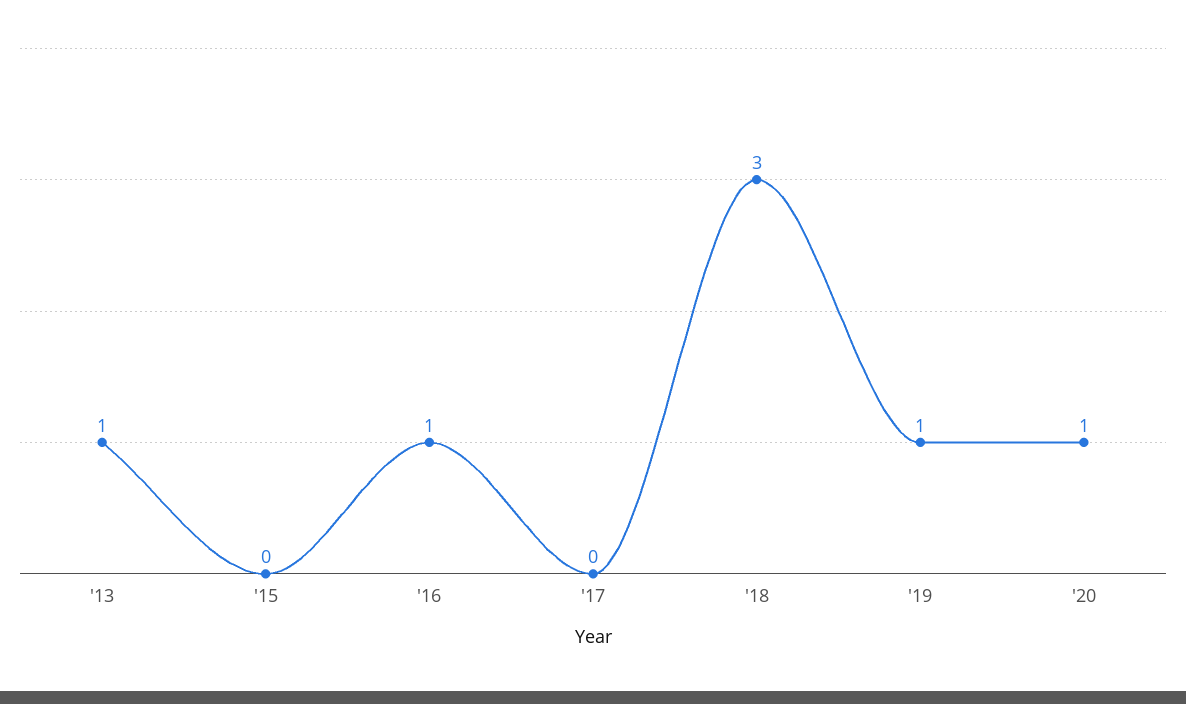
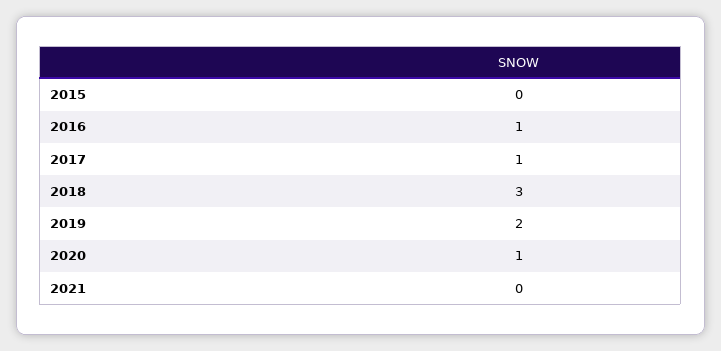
'13: 1 -> none
'17: 0 -> 1
'19: 1 -> 2
2021: none -> 0

